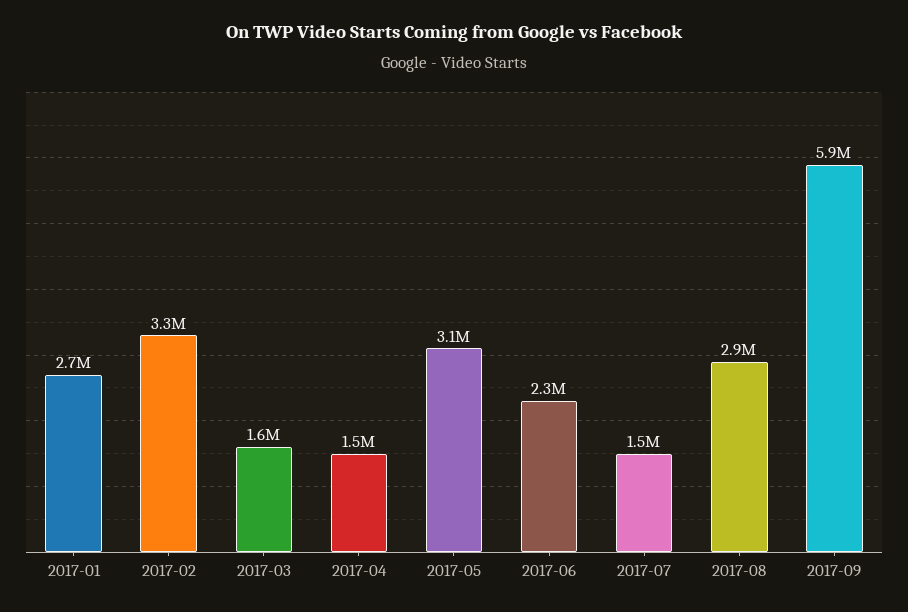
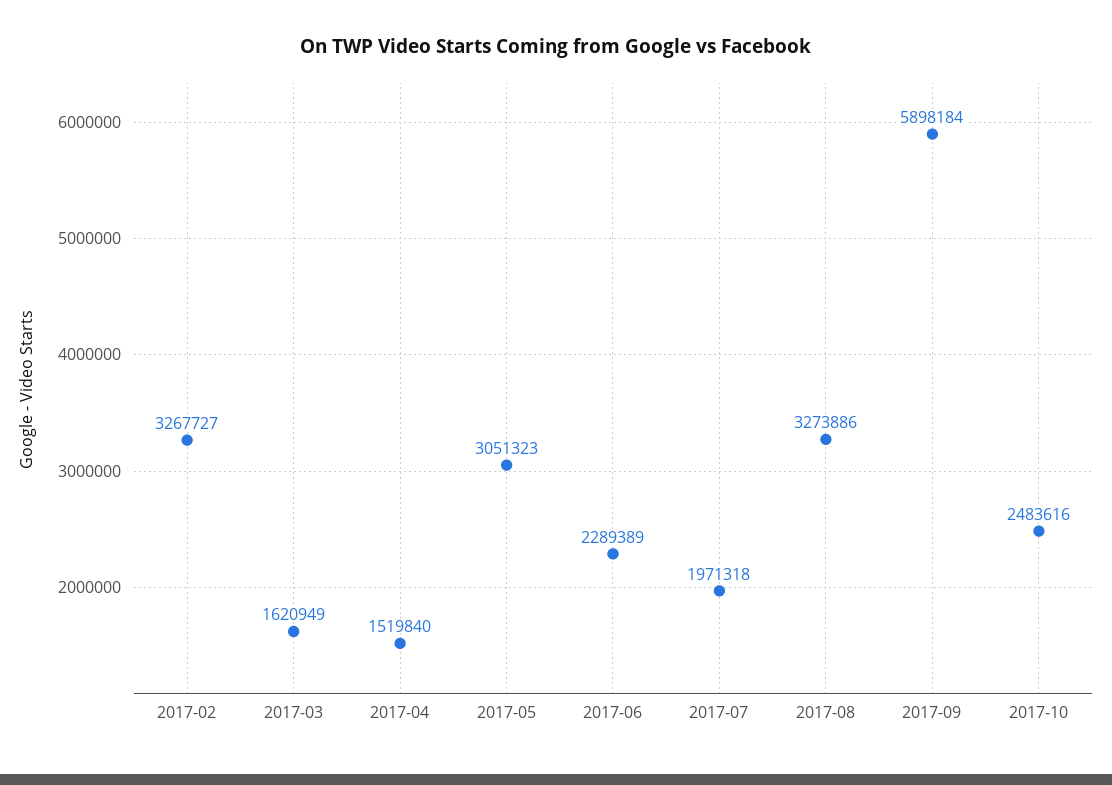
2017-01: 2700000 -> none
2017-07: 1500000 -> 1971318
2017-08: 2900000 -> 3273886
2017-10: none -> 2483616

